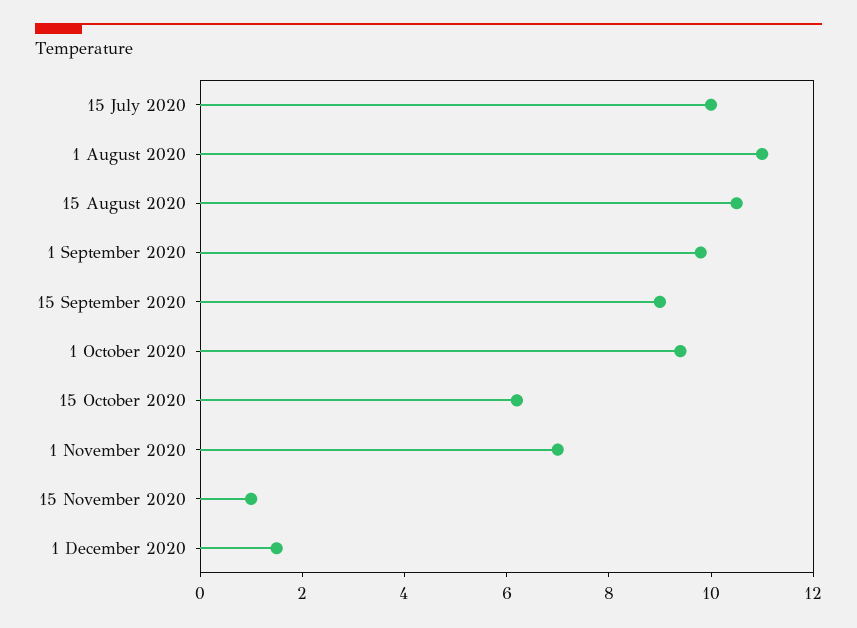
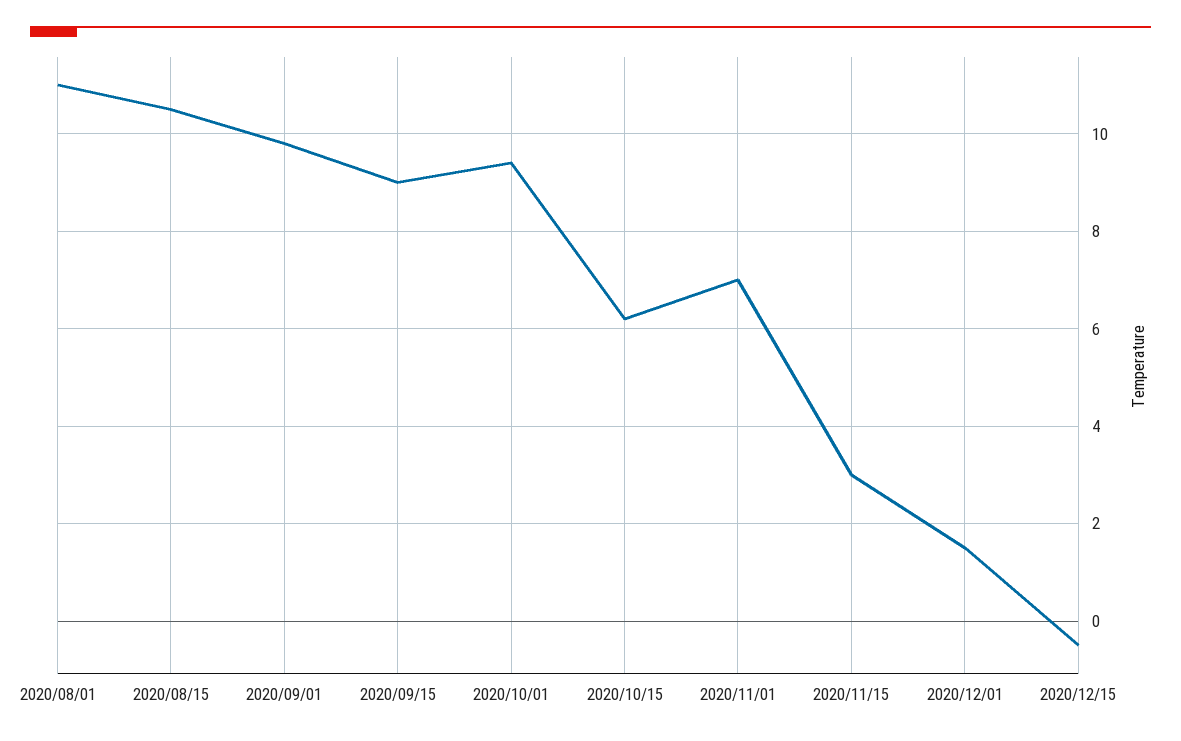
15 July 2020: 10 -> none
15 November 2020: 1 -> 3
2020/12/15: none -> -0.5

